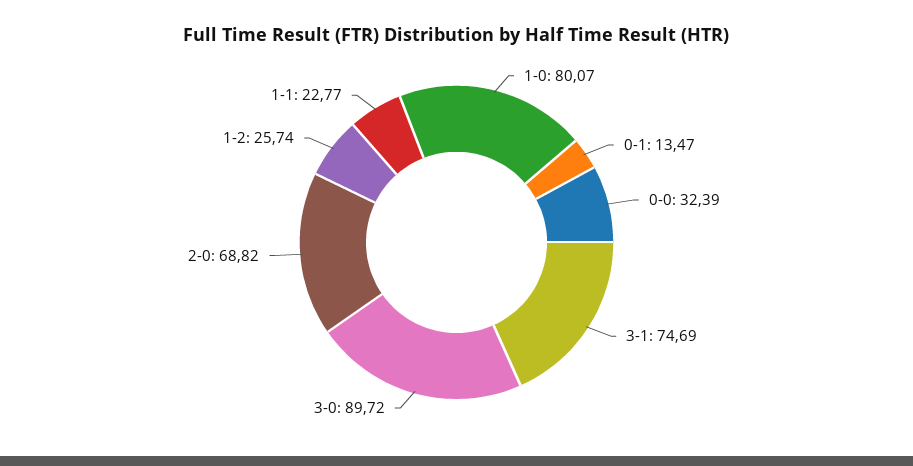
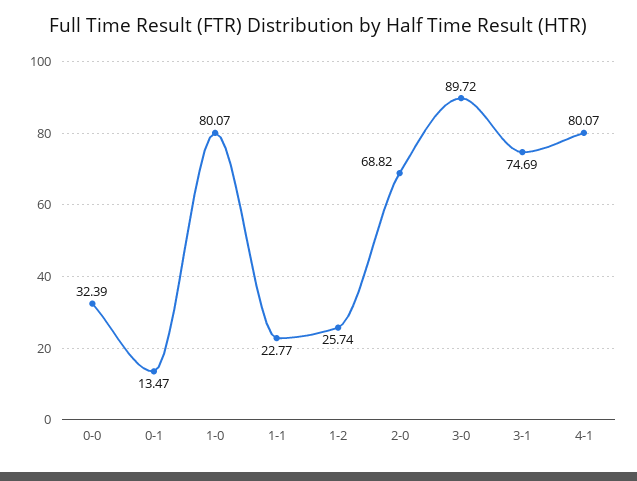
4-1: none -> 80.07

